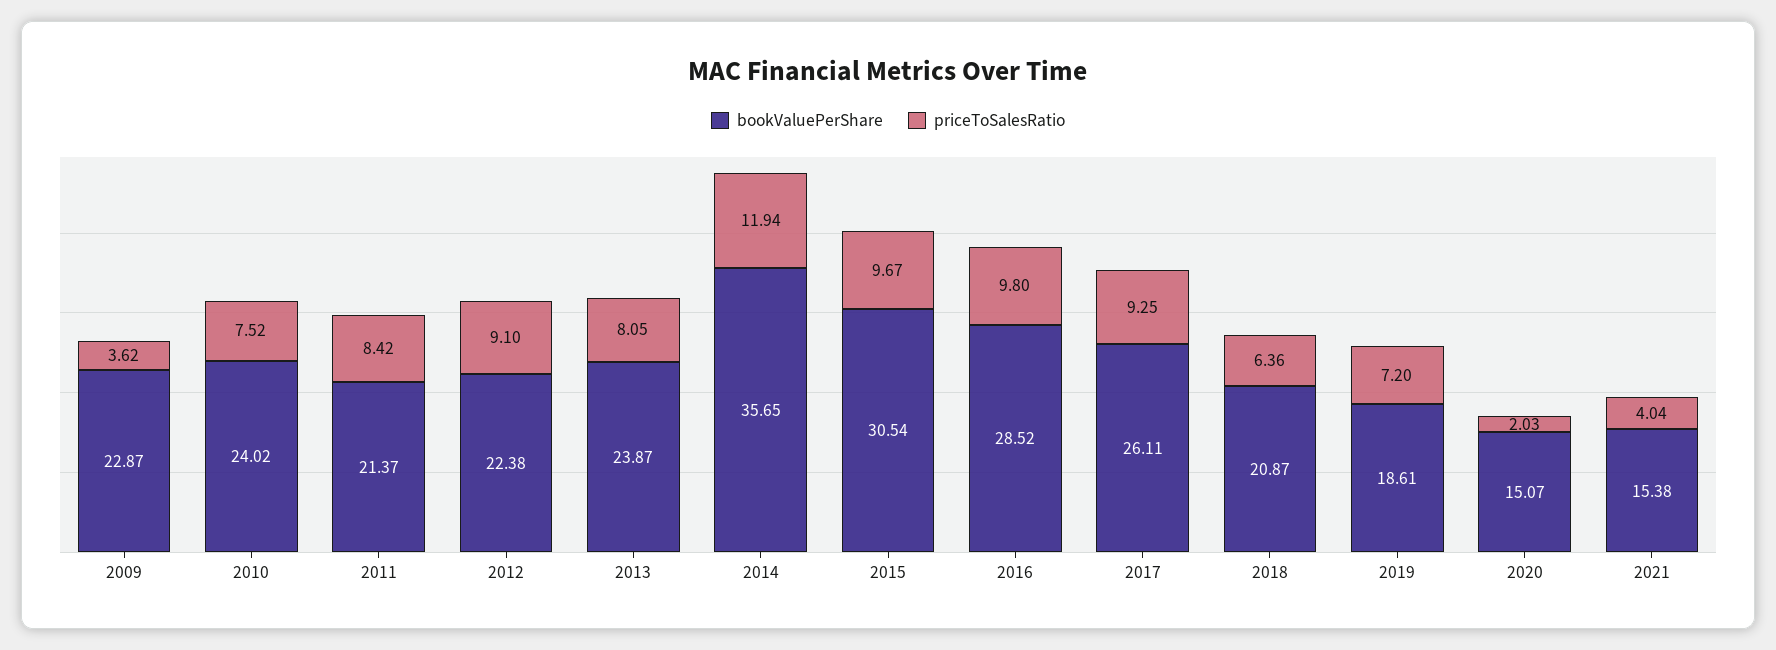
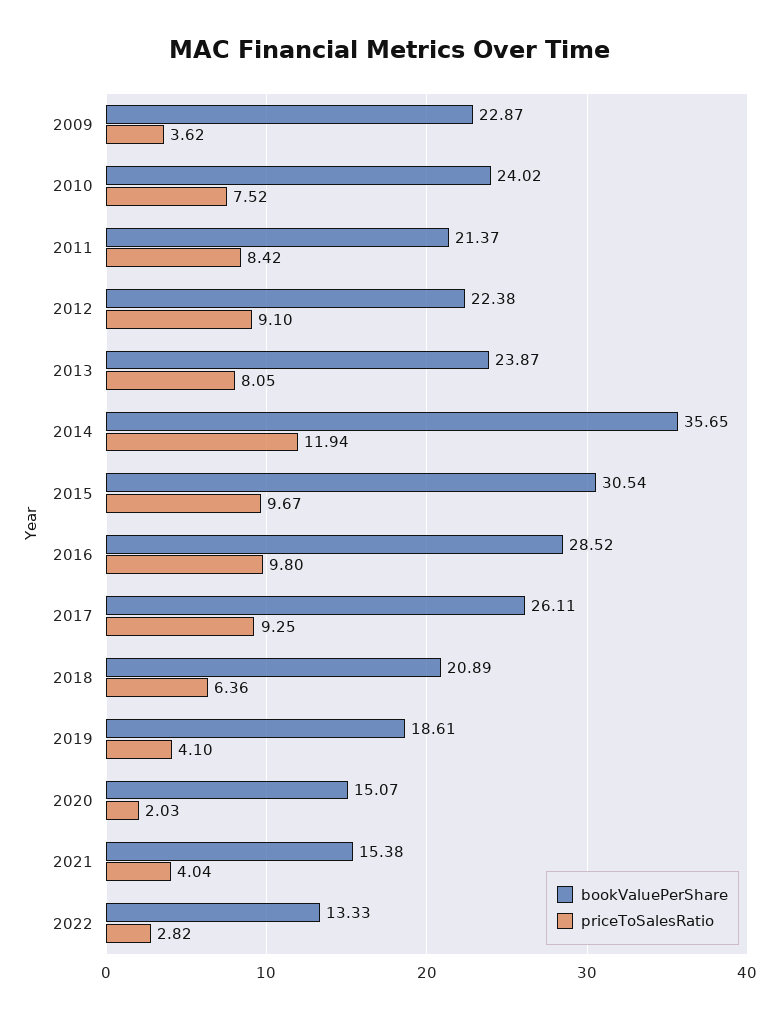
bookValuePerShare, 2018: 20.87 -> 20.89
priceToSalesRatio, 2019: 7.2 -> 4.1
bookValuePerShare, 2022: none -> 13.33
priceToSalesRatio, 2022: none -> 2.82

